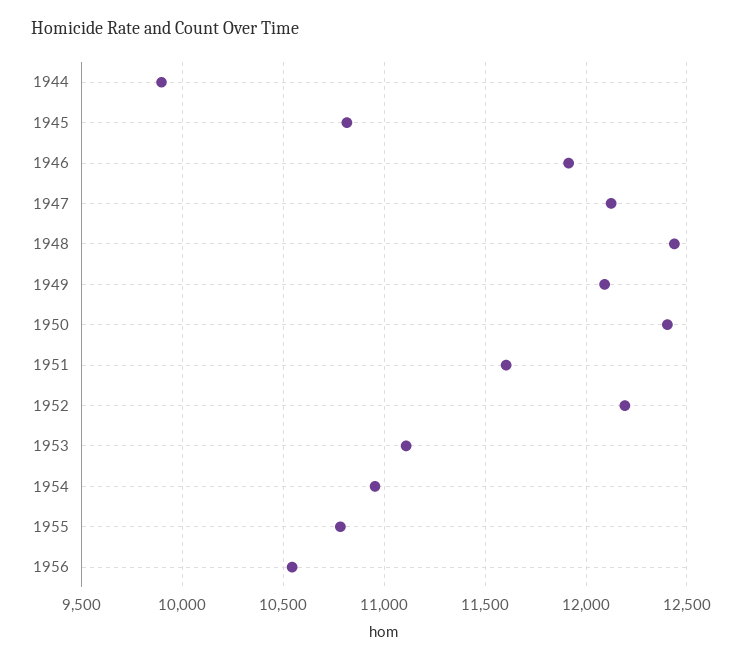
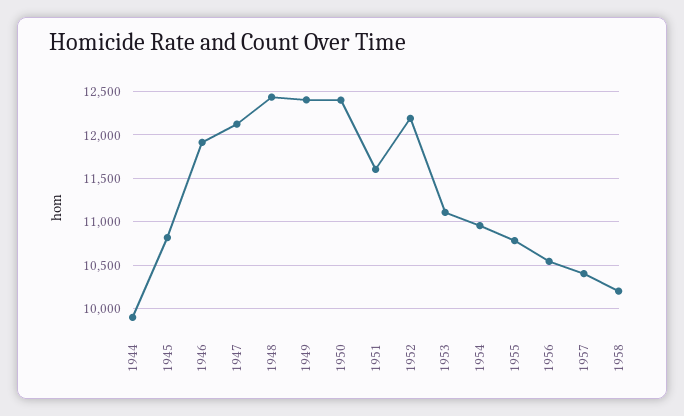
1949: 12100 -> 12400
1957: none -> 10400
1958: none -> 10200

